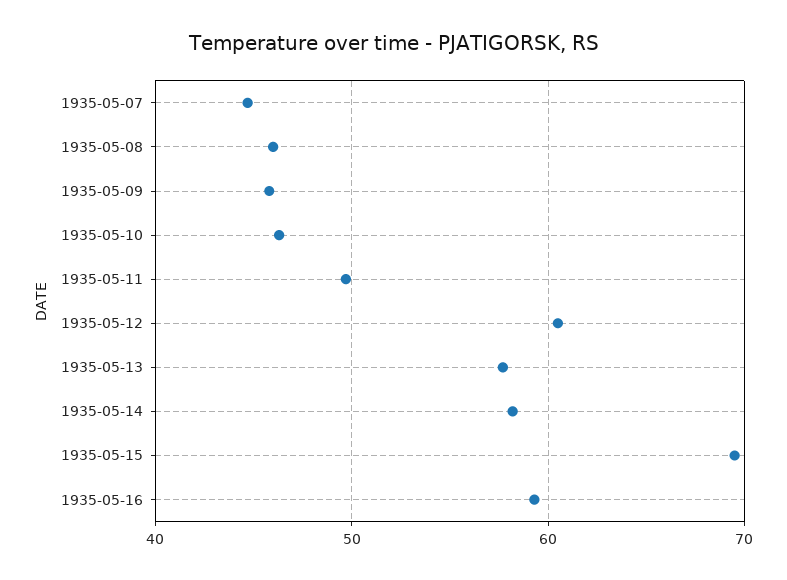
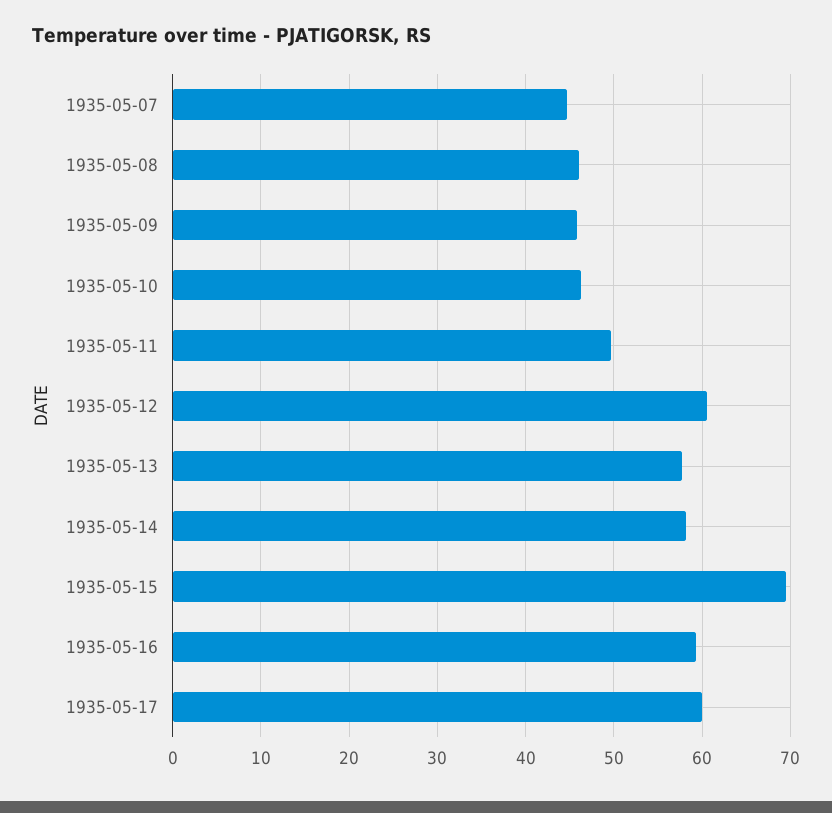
1935-05-17: none -> 60

